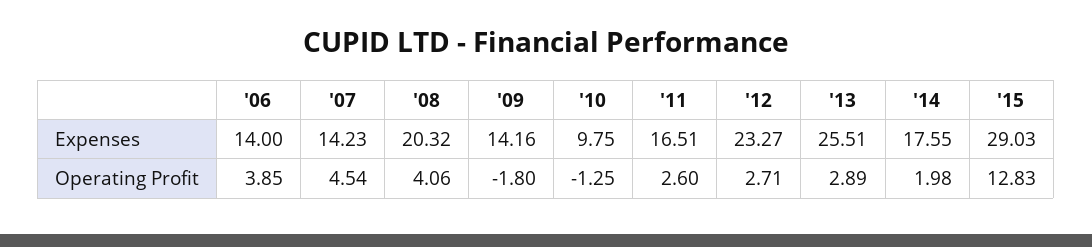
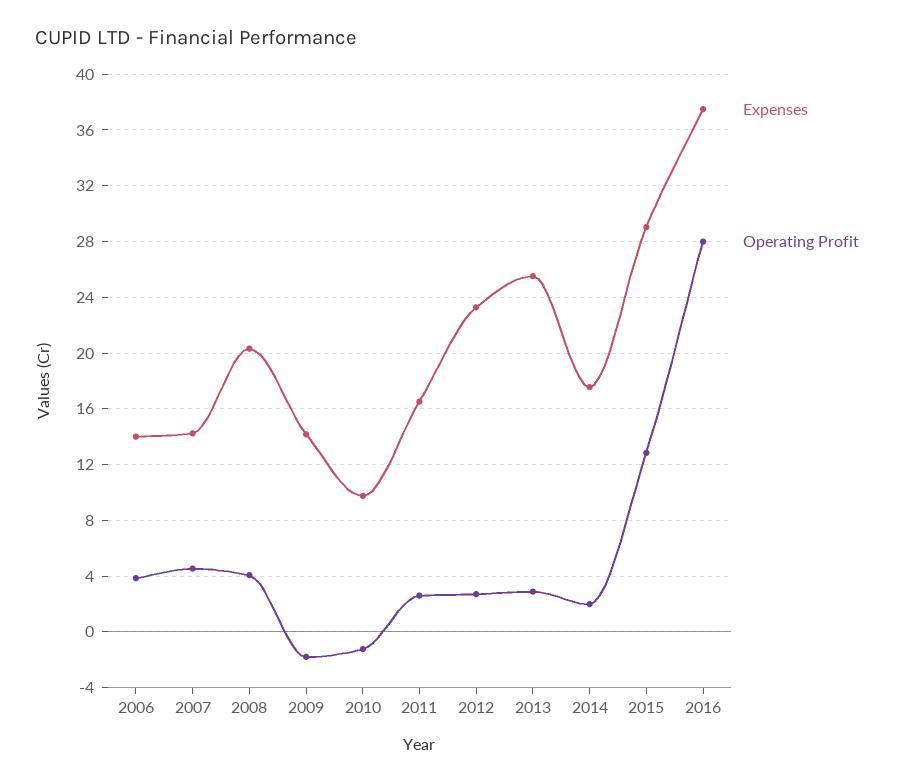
Expenses, 2016: none -> 37.5
Operating Profit, 2016: none -> 28

